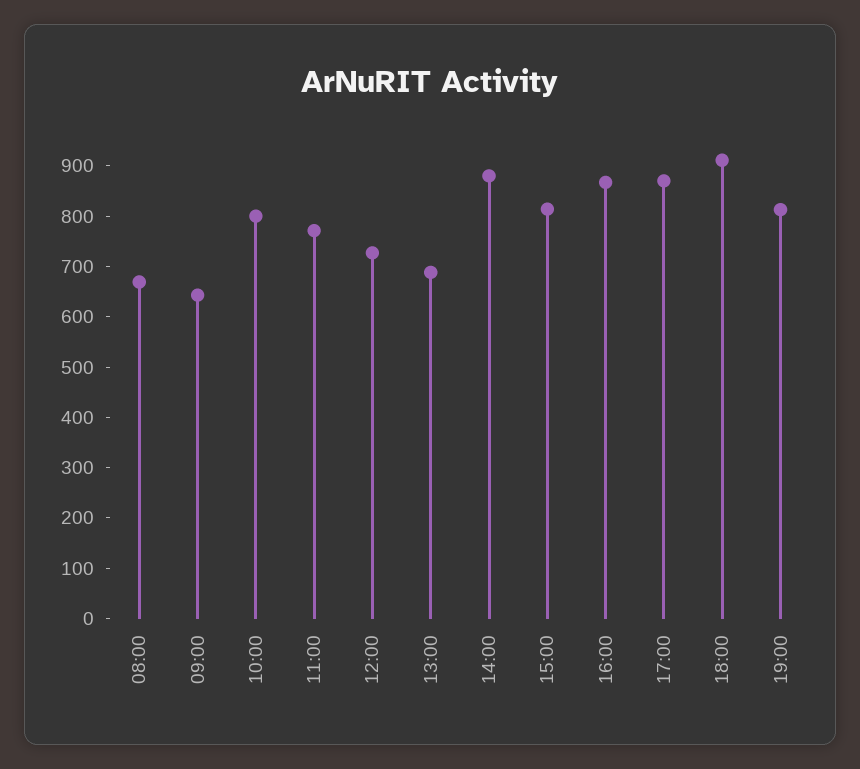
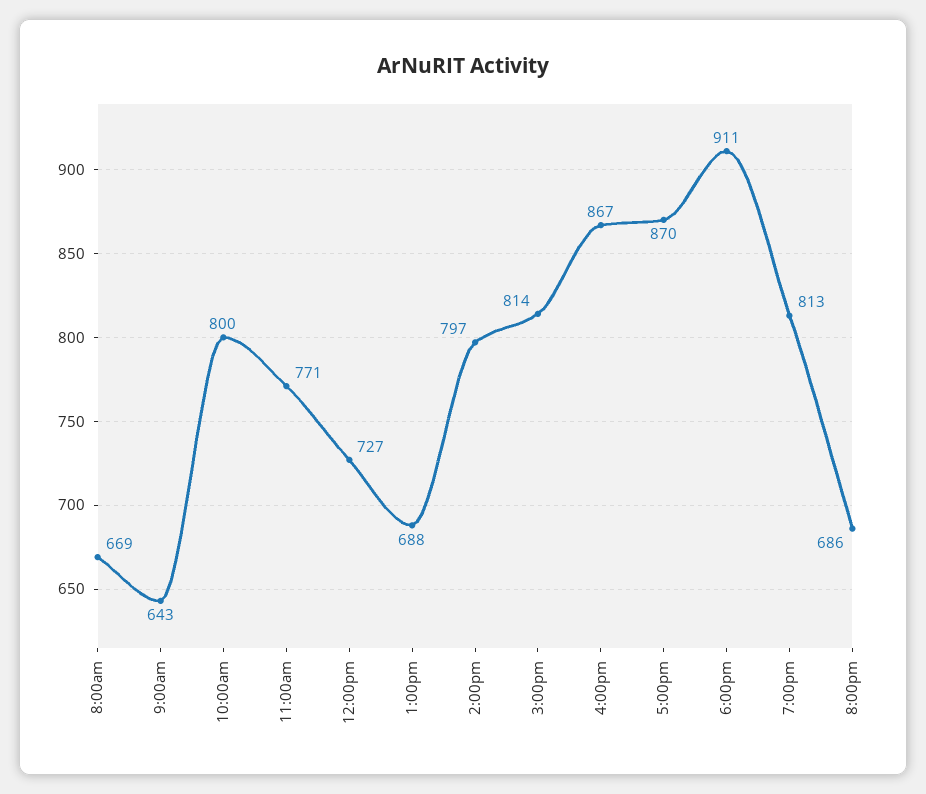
14:00: 880 -> 797
8:00pm: none -> 686

